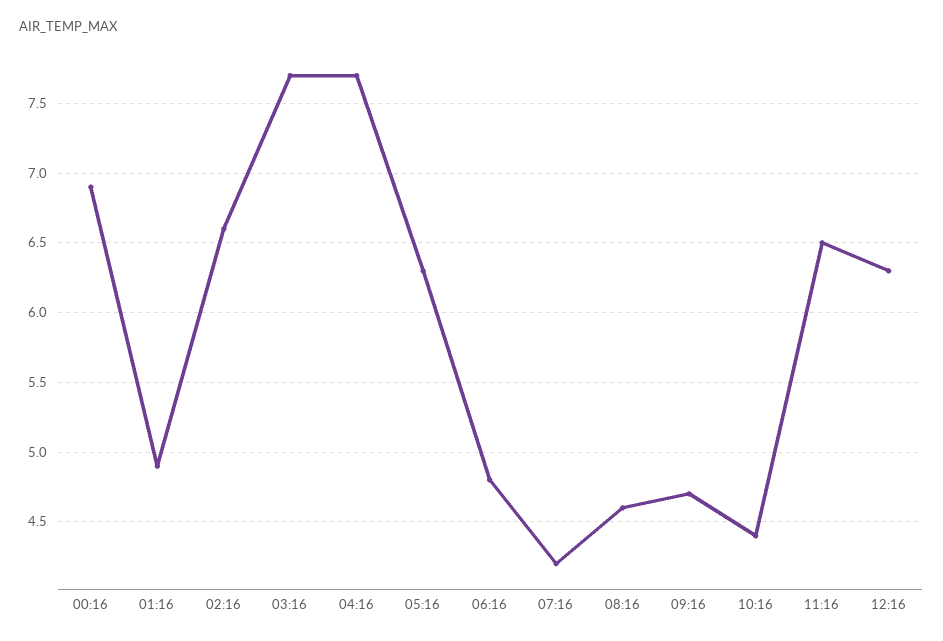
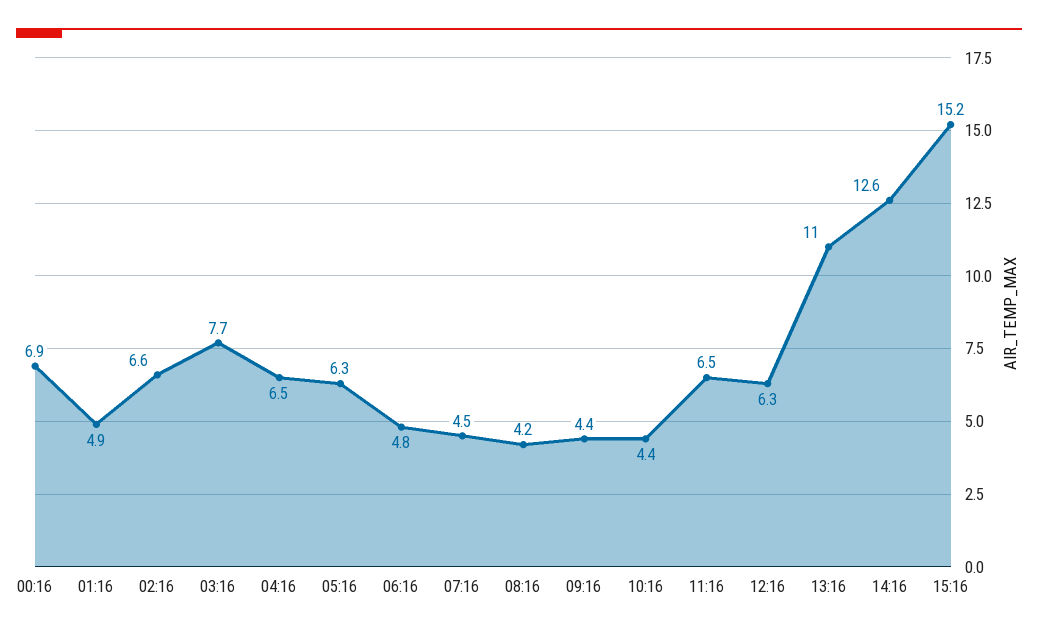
04:16: 7.7 -> 6.5
07:16: 4.2 -> 4.5
08:16: 4.6 -> 4.2
09:16: 4.7 -> 4.4
13:16: none -> 11
14:16: none -> 12.6
15:16: none -> 15.2

